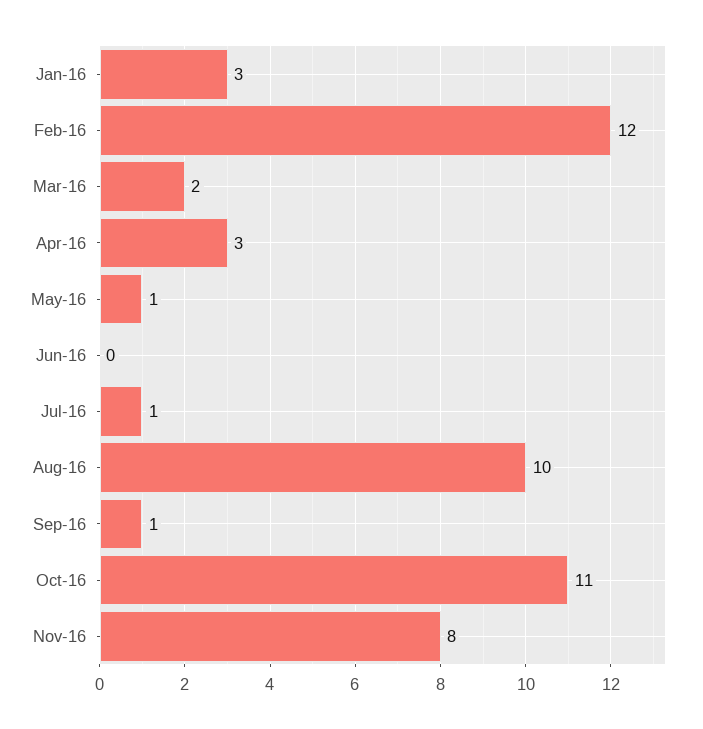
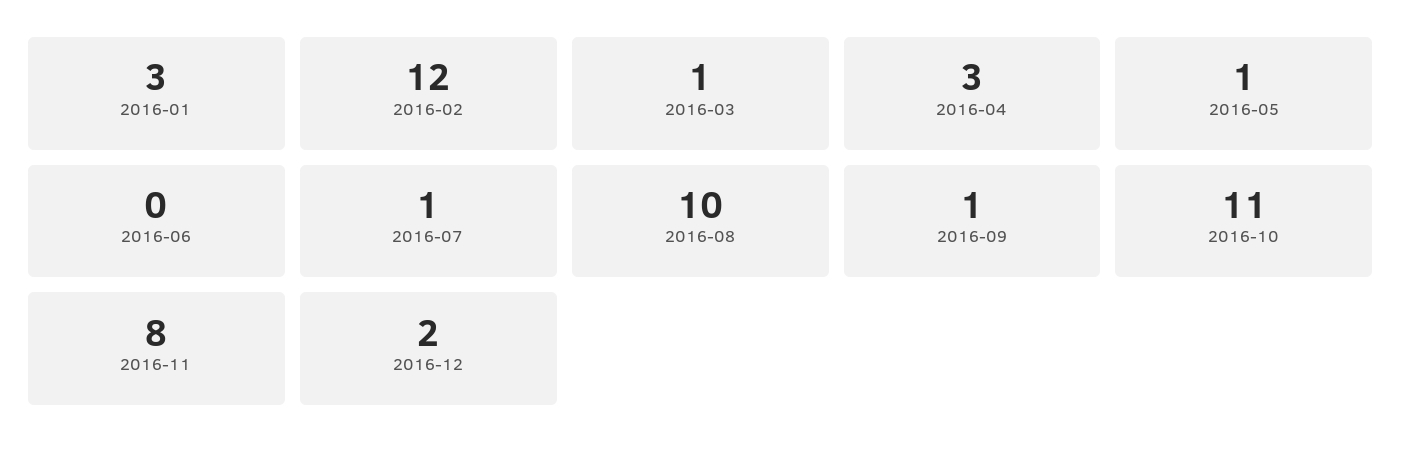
Mar-16: 2 -> 1
2016-12: none -> 2

